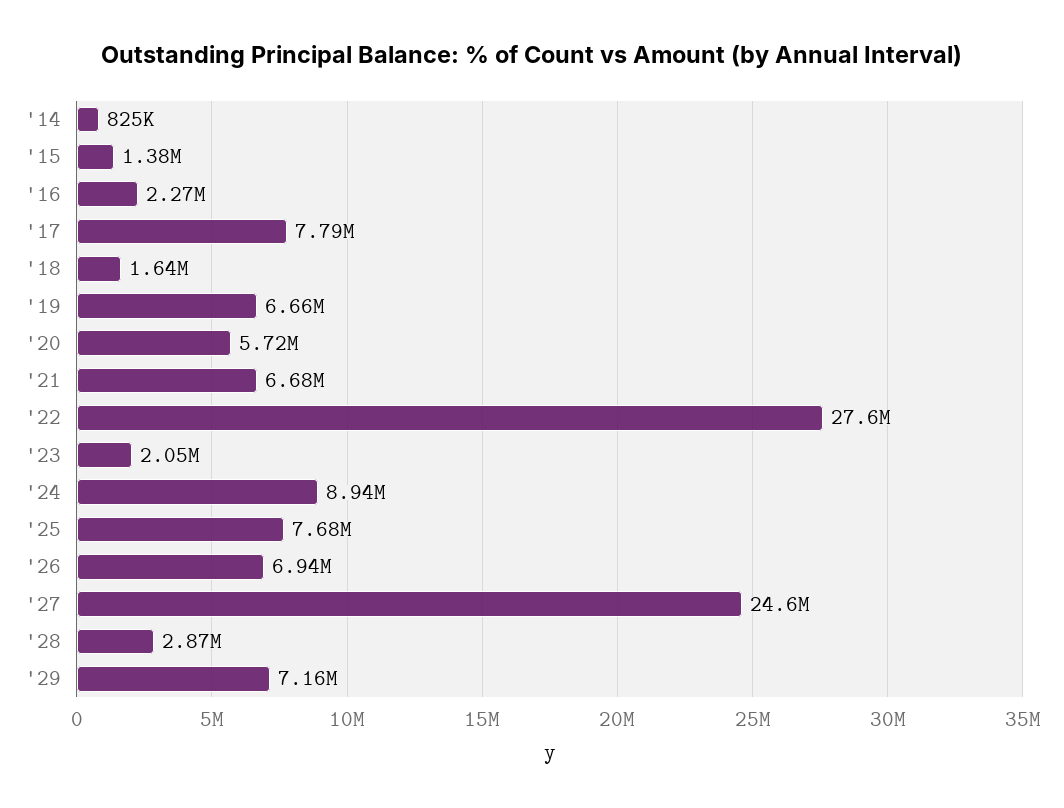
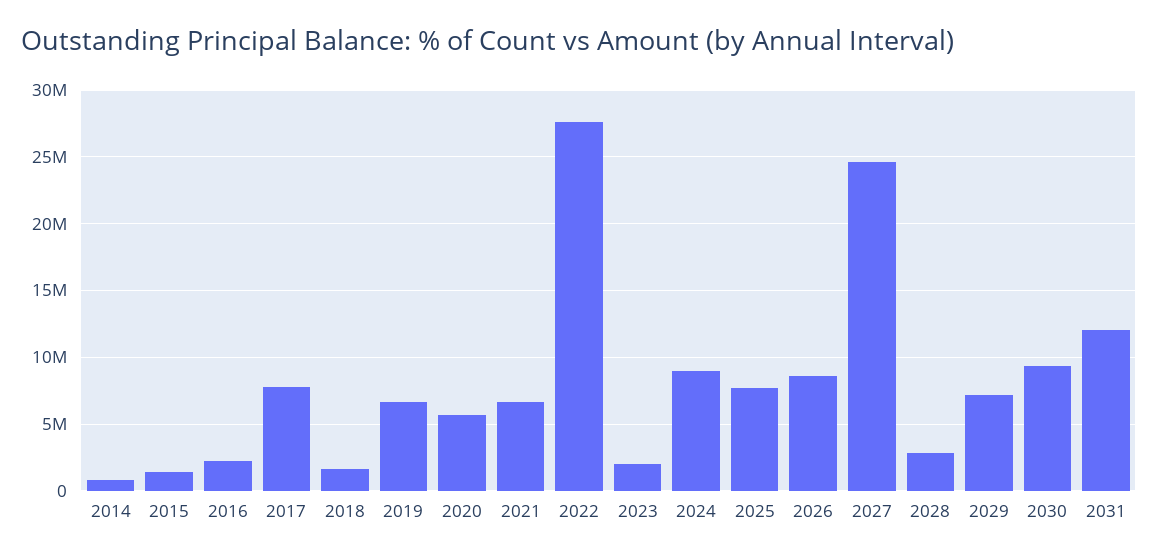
'26: 6940000 -> 8500000
2030: none -> 9500000
2031: none -> 12000000

